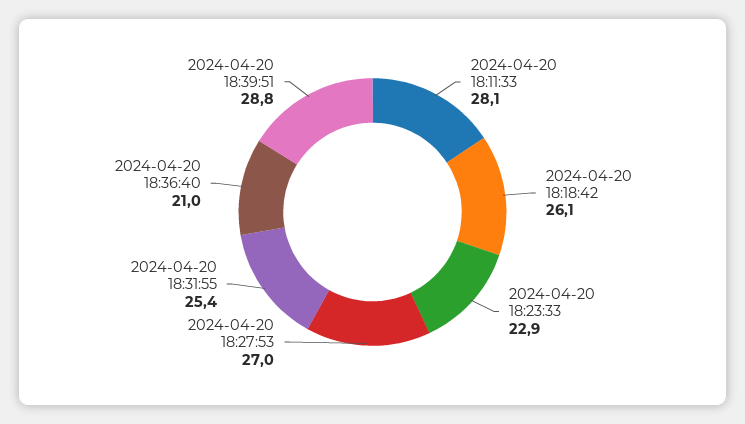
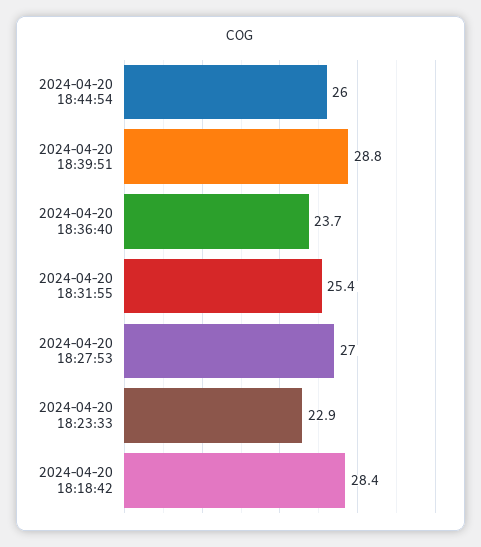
2024-04-20 18:11:33: 28.1 -> none
2024-04-20 18:18:42: 26.1 -> 28.4
2024-04-20 18:36:40: 21 -> 23.7
2024-04-20 18:44:54: none -> 26

